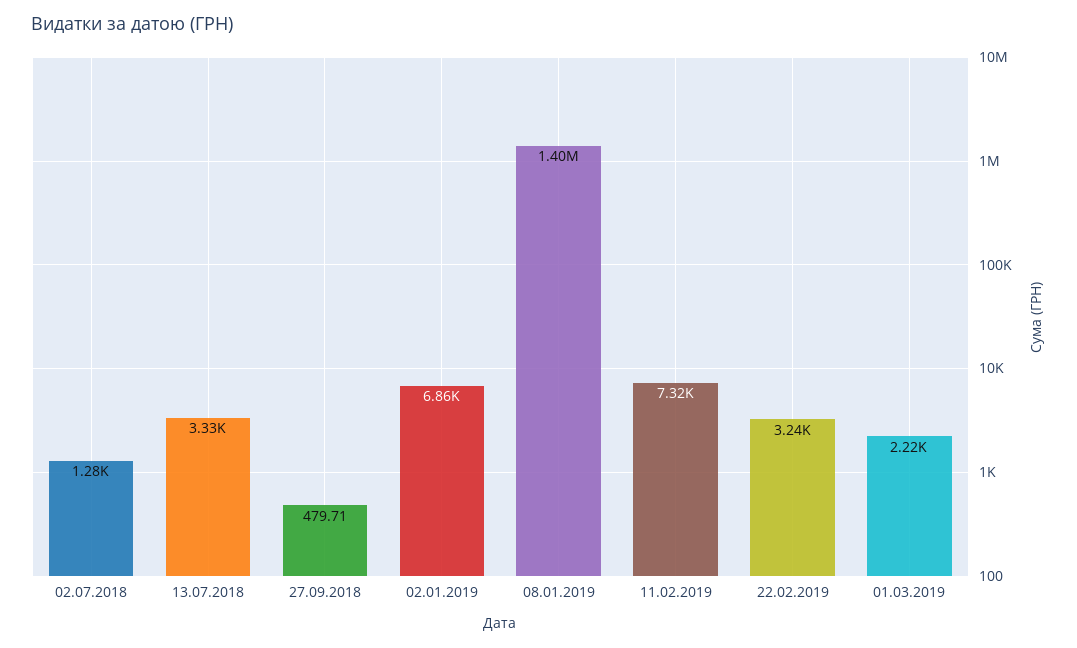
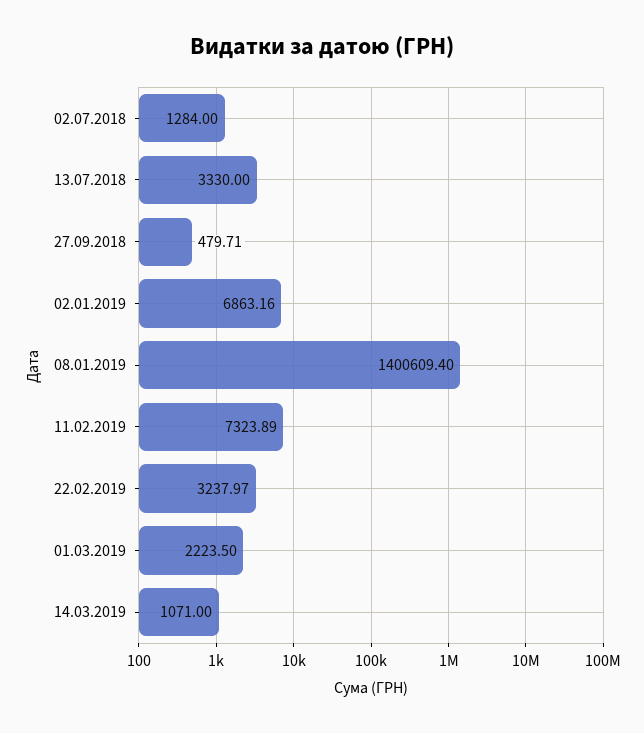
14.03.2019: none -> 1071

